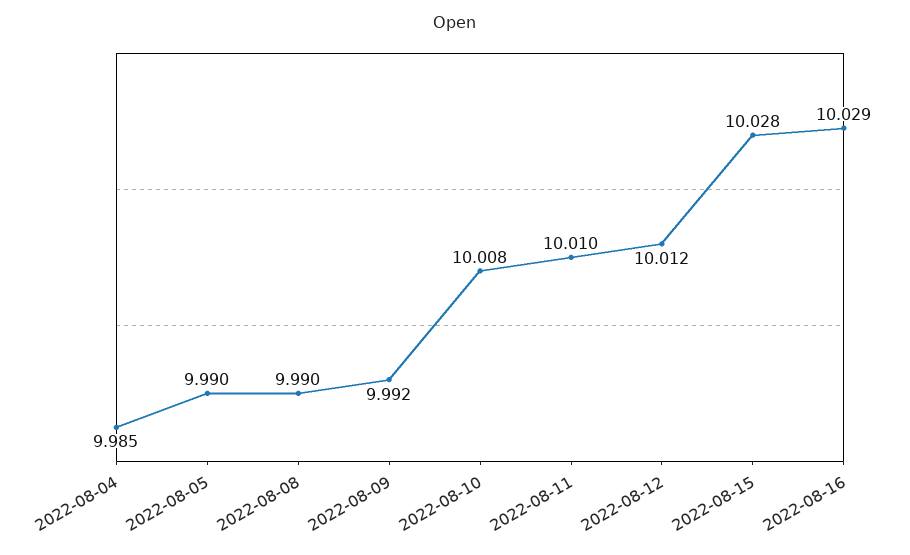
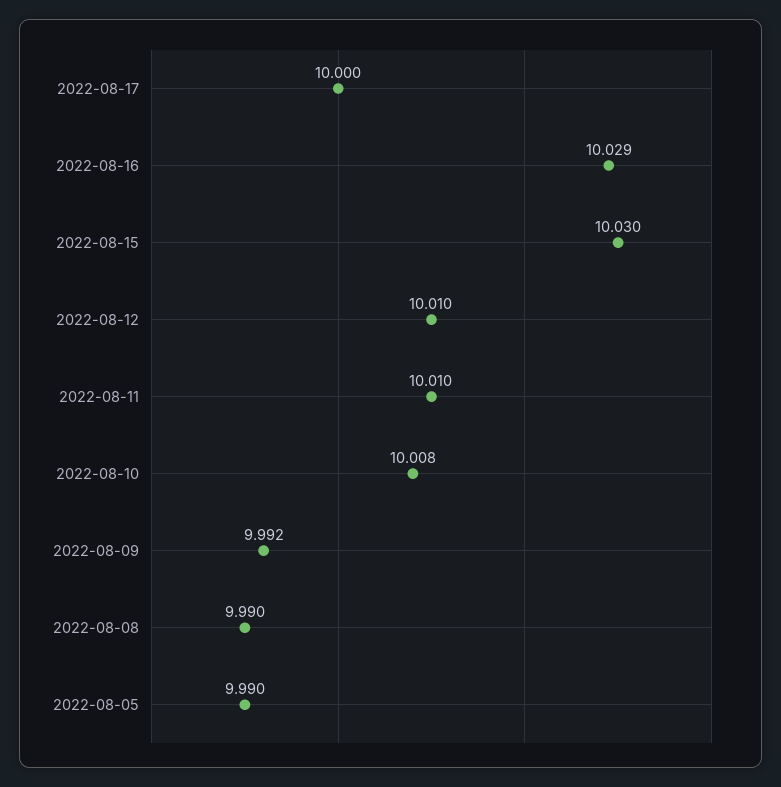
2022-08-04: 9.985 -> none
2022-08-12: 10.012 -> 10.01
2022-08-15: 10.028 -> 10.03
2022-08-17: none -> 10

